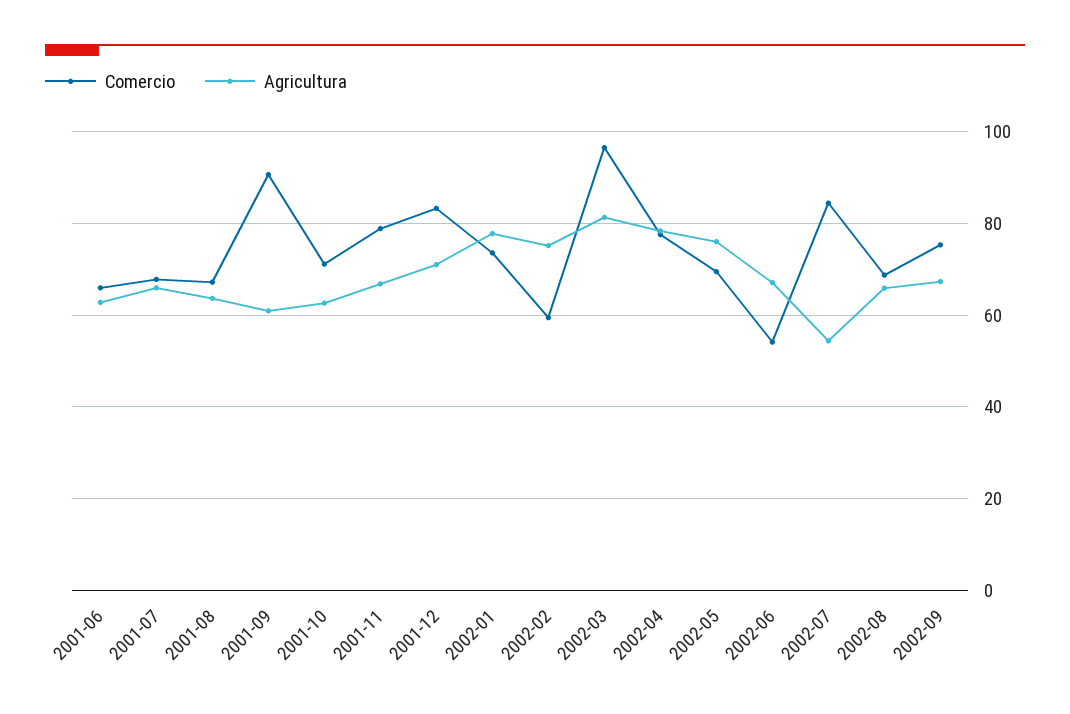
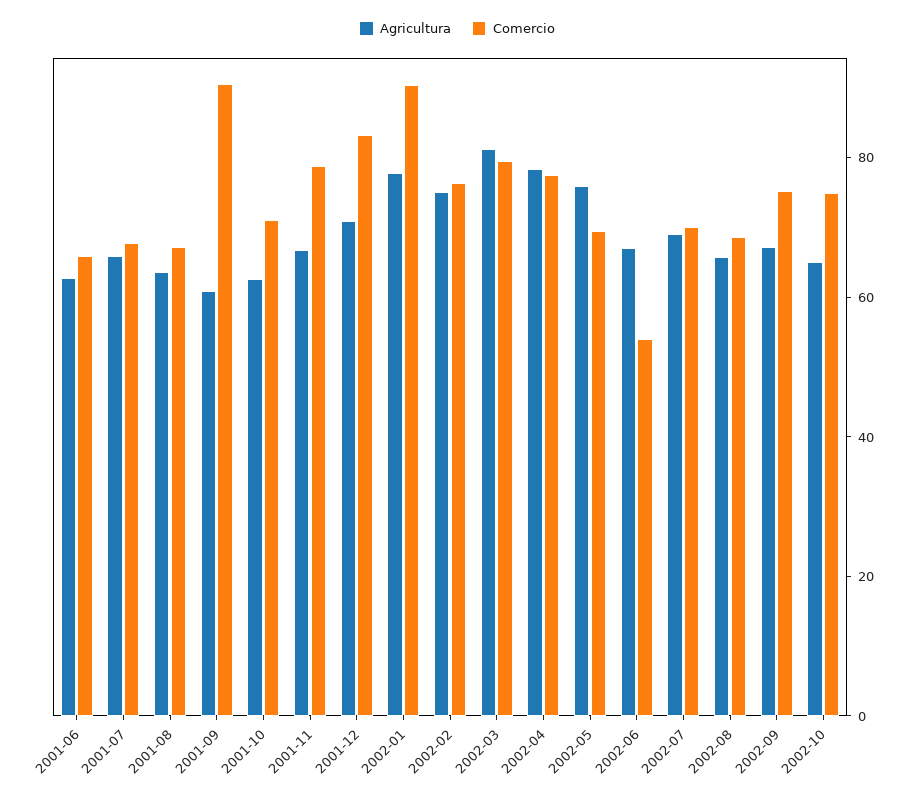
Comercio, 2002-01: 74 -> 90
Comercio, 2002-02: 60 -> 75
Comercio, 2002-03: 96 -> 80
Comercio, 2002-07: 84 -> 70
Agricultura, 2002-07: 54 -> 70
Agricultura, 2002-10: none -> 65
Comercio, 2002-10: none -> 75

